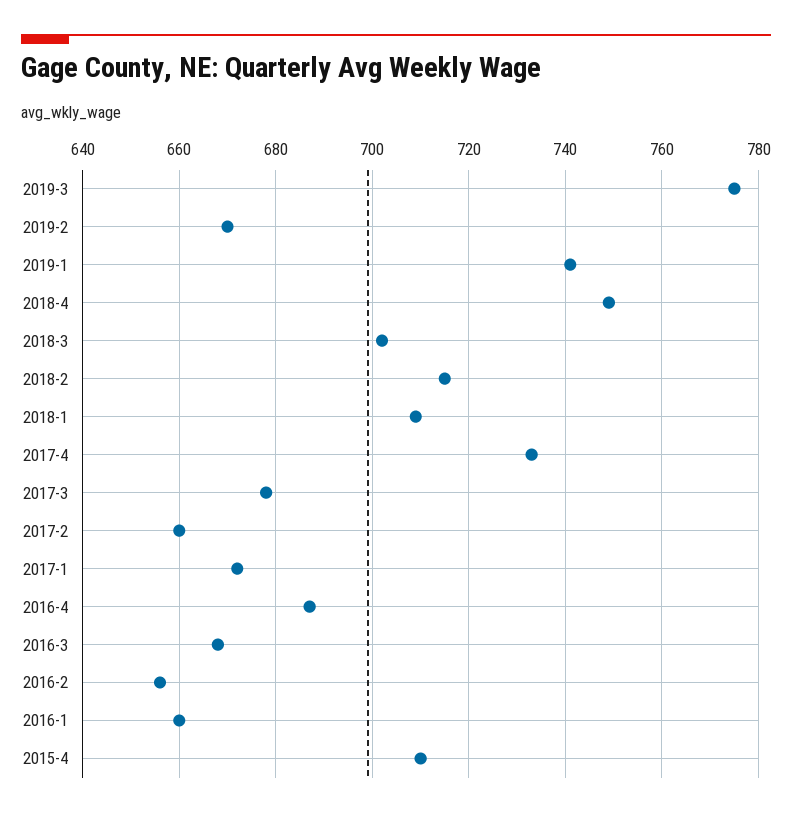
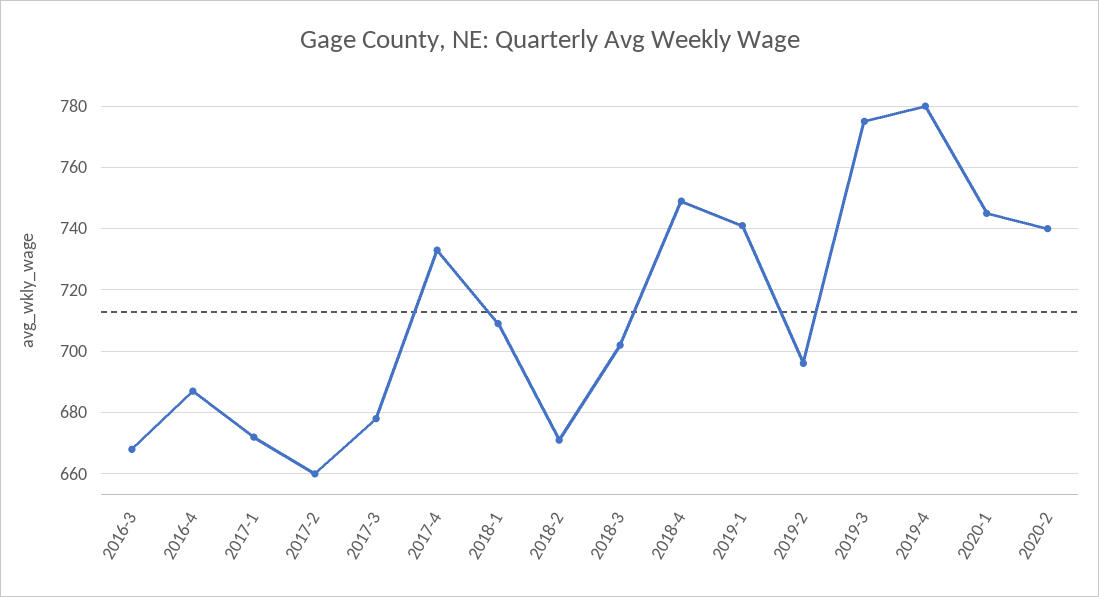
2019-2: 670 -> 695
2018-2: 715 -> 670
2016-2: 655 -> none
2016-1: 660 -> none
2015-4: 710 -> none
2019-4: none -> 780
2020-1: none -> 745
2020-2: none -> 740

